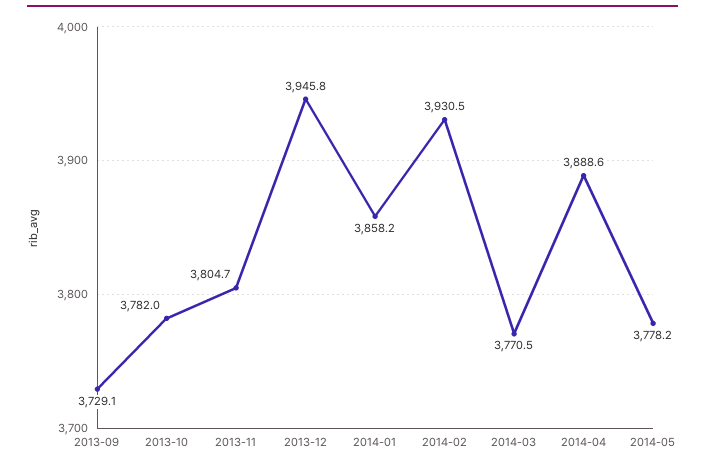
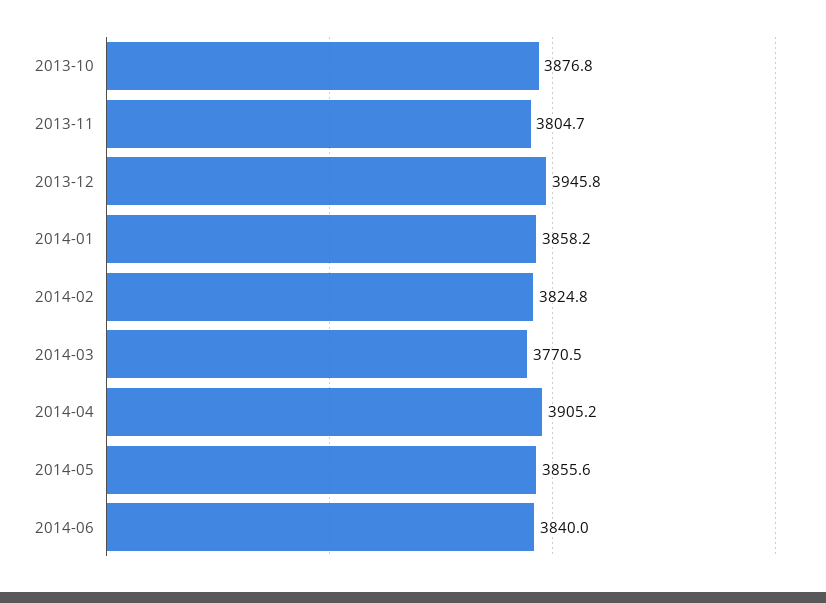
2013-09: 3729.1 -> none
2013-10: 3782 -> 3876.8
2014-02: 3930.5 -> 3824.8
2014-04: 3888.6 -> 3905.2
2014-05: 3778.2 -> 3855.6
2014-06: none -> 3840

